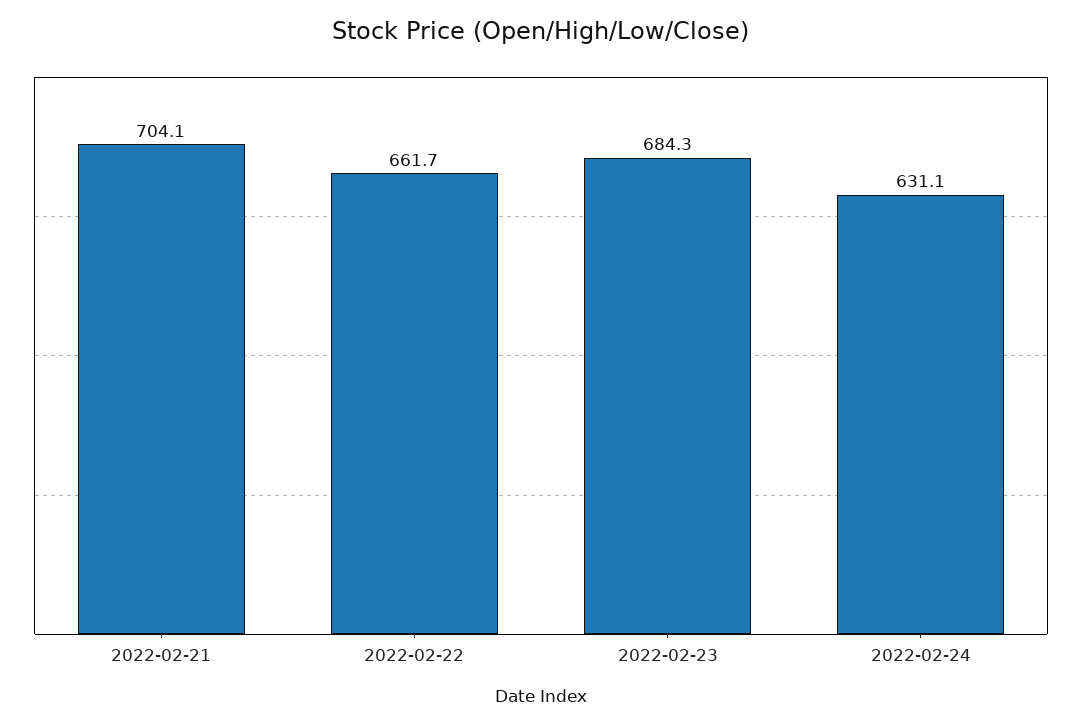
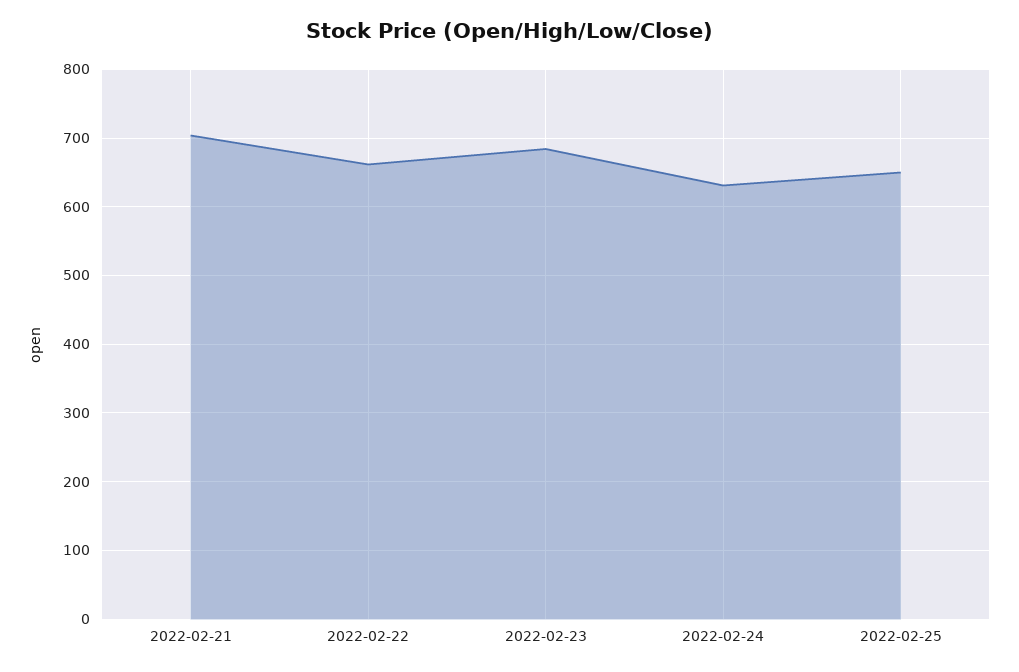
2022-02-25: none -> 650

